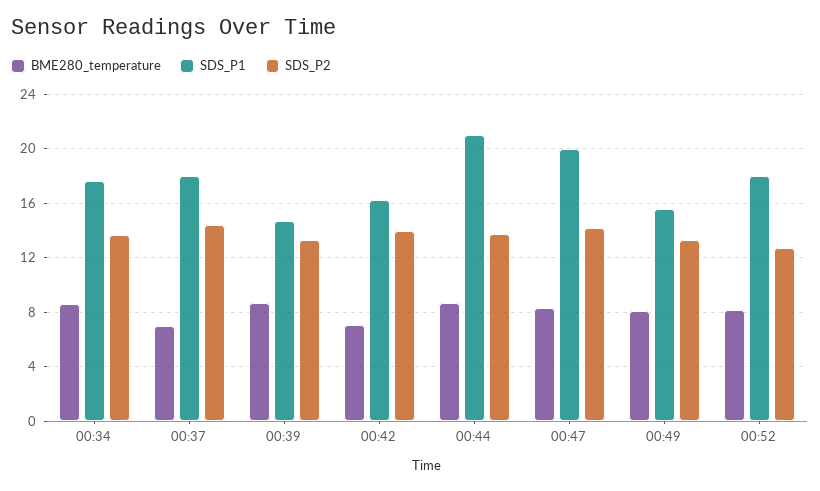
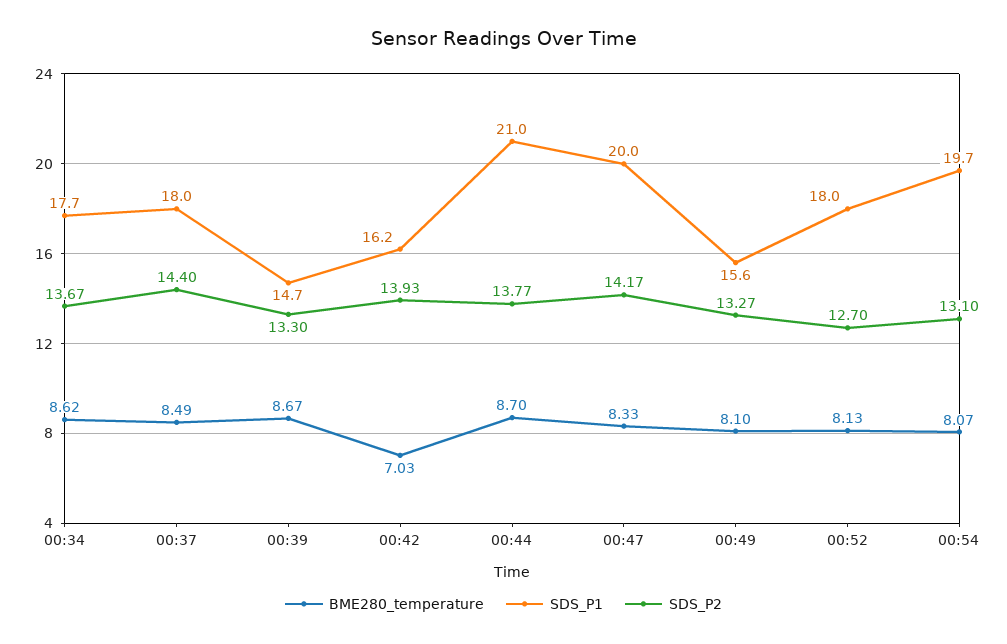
BME280_temperature, 00:37: 7 -> 8.49
BME280_temperature, 00:54: none -> 8.07
SDS_P1, 00:54: none -> 19.7
SDS_P2, 00:54: none -> 13.1

